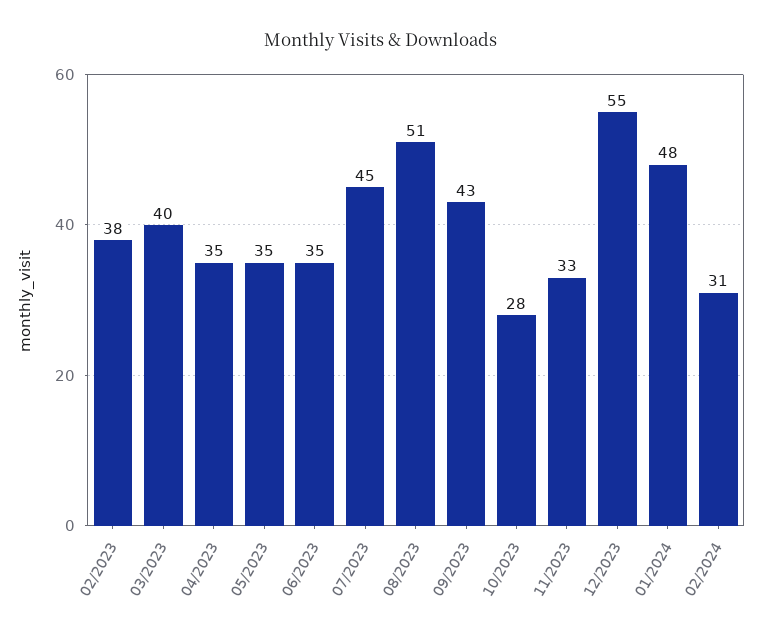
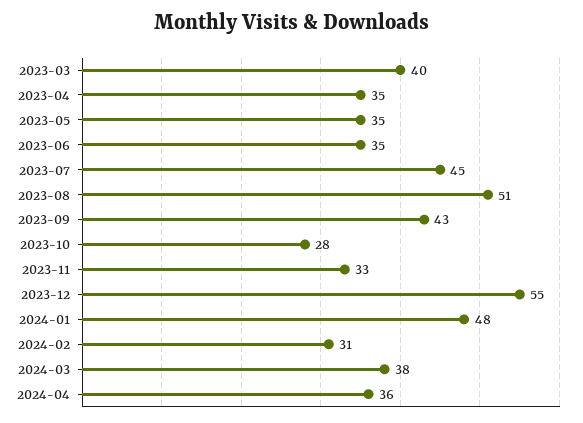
02/2023: 38 -> none
2024-03: none -> 38
2024-04: none -> 36

